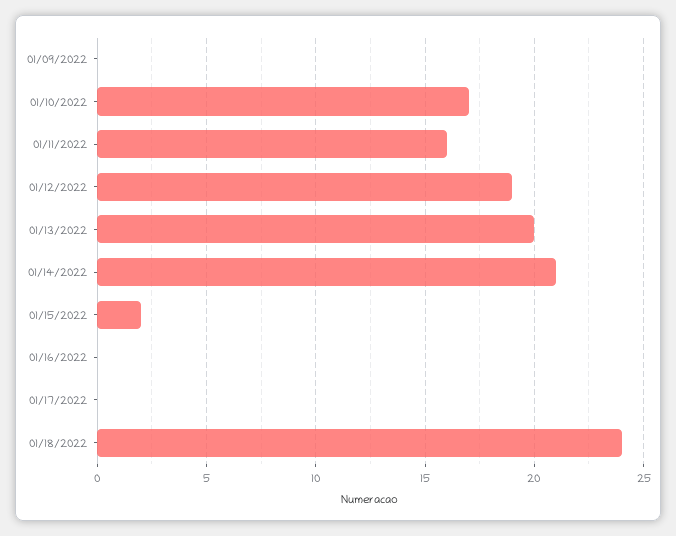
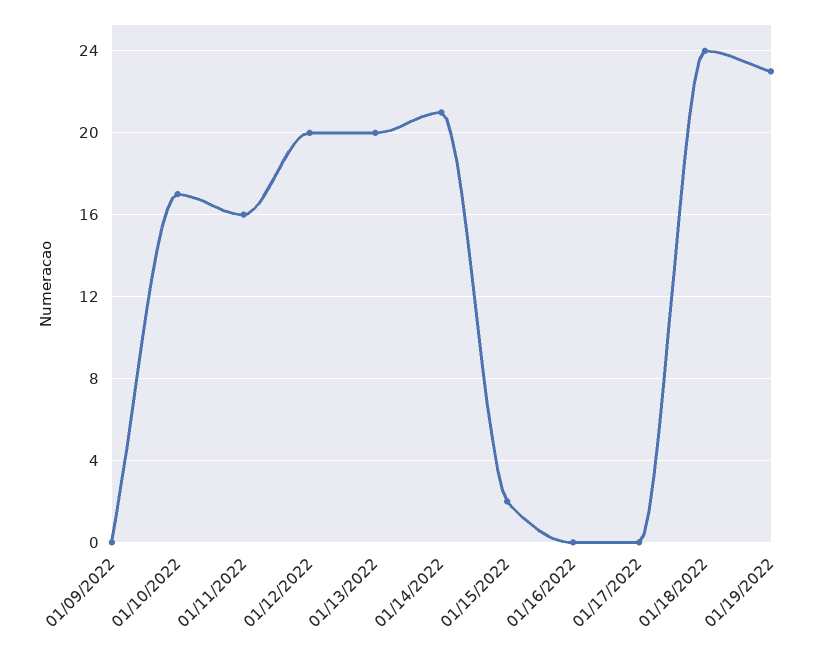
01/12/2022: 19 -> 20
01/19/2022: none -> 23

